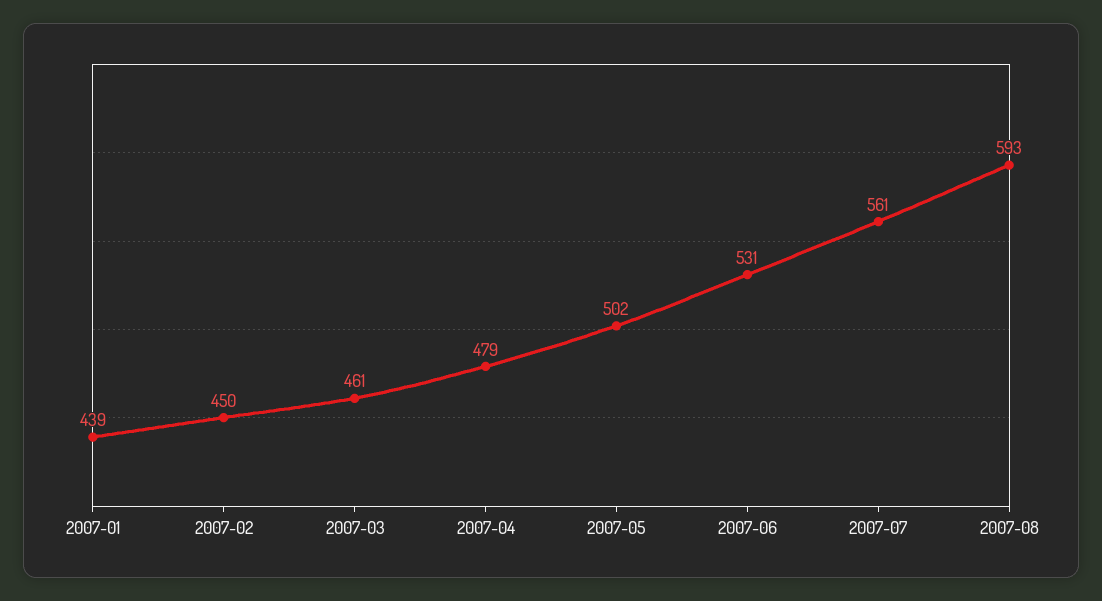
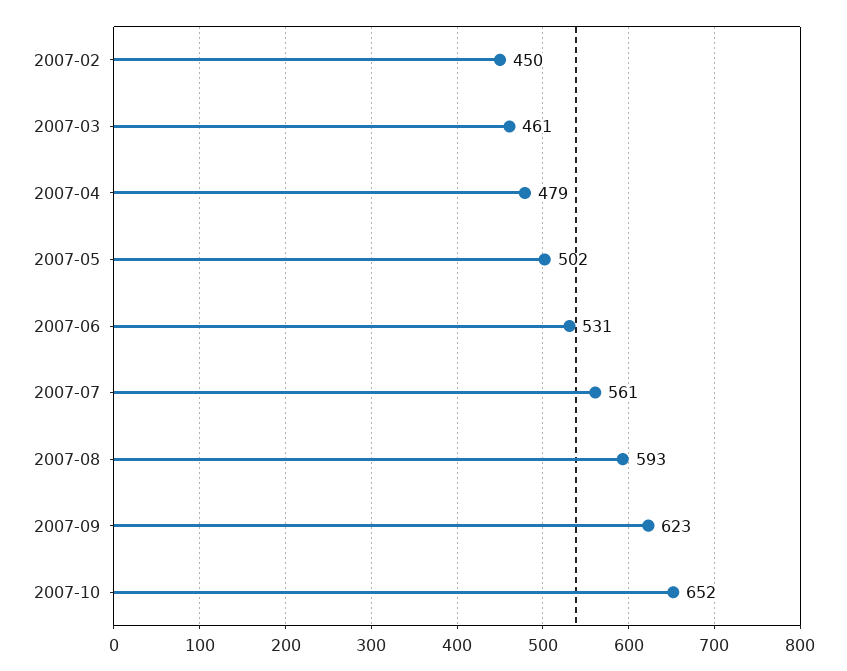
2007-01: 439 -> none
2007-09: none -> 623
2007-10: none -> 652

